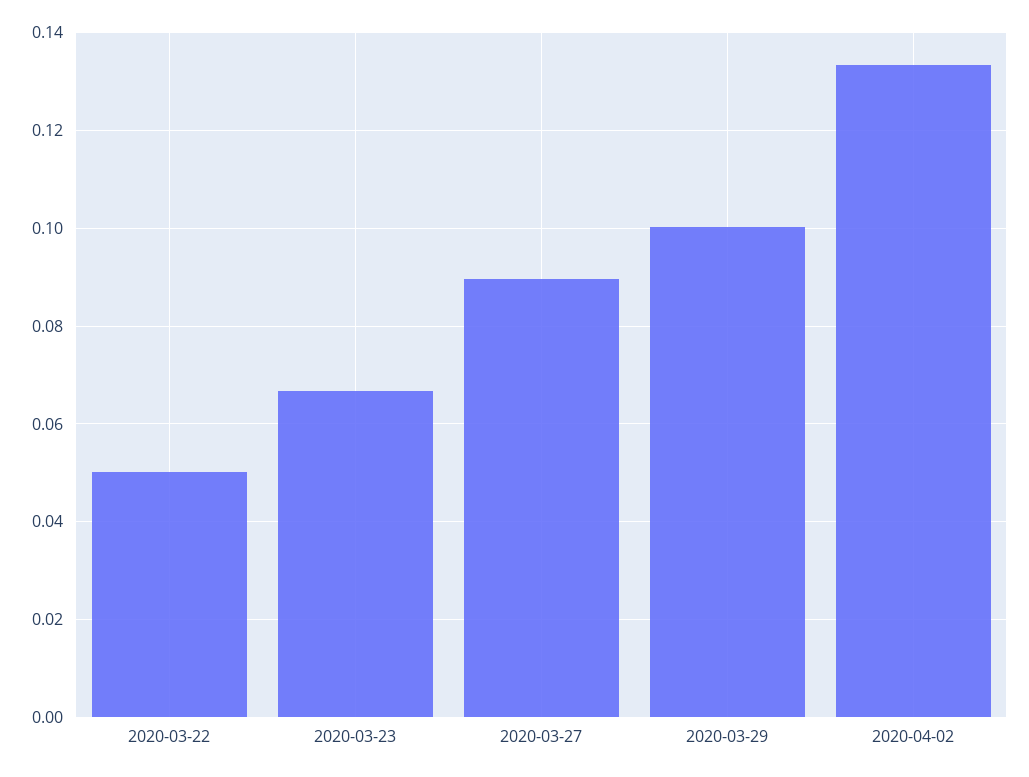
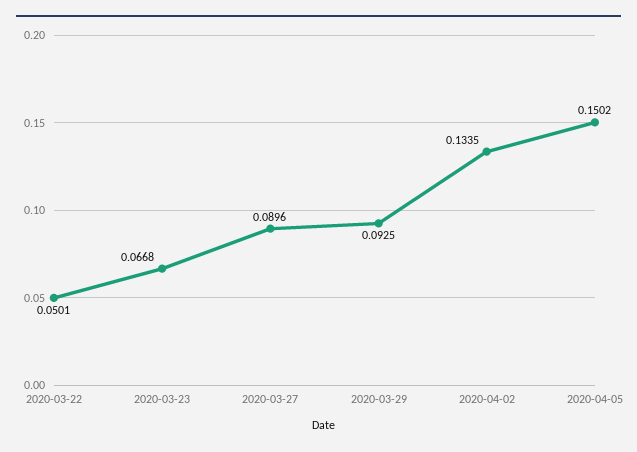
2020-03-29: 0.1 -> 0.0925
2020-04-05: none -> 0.1502

